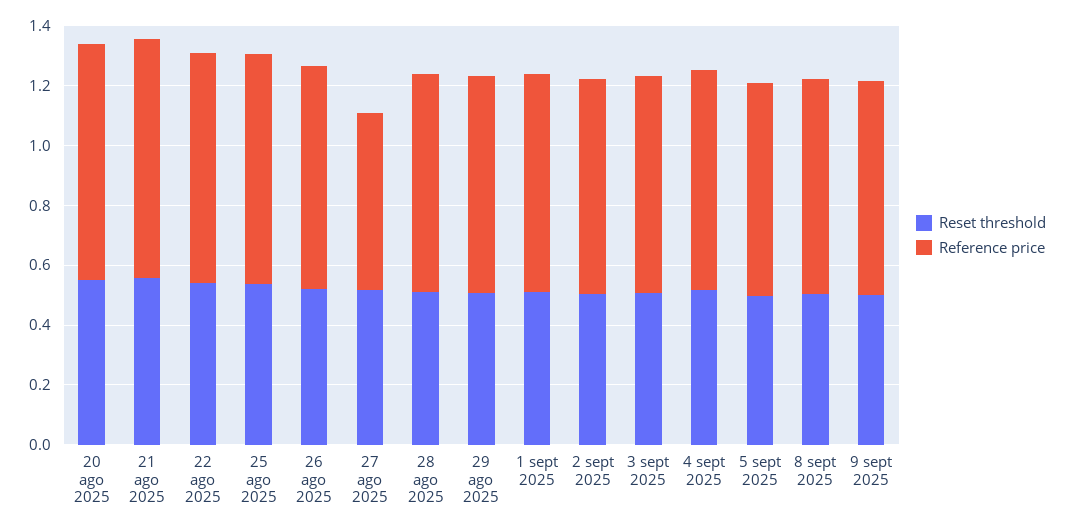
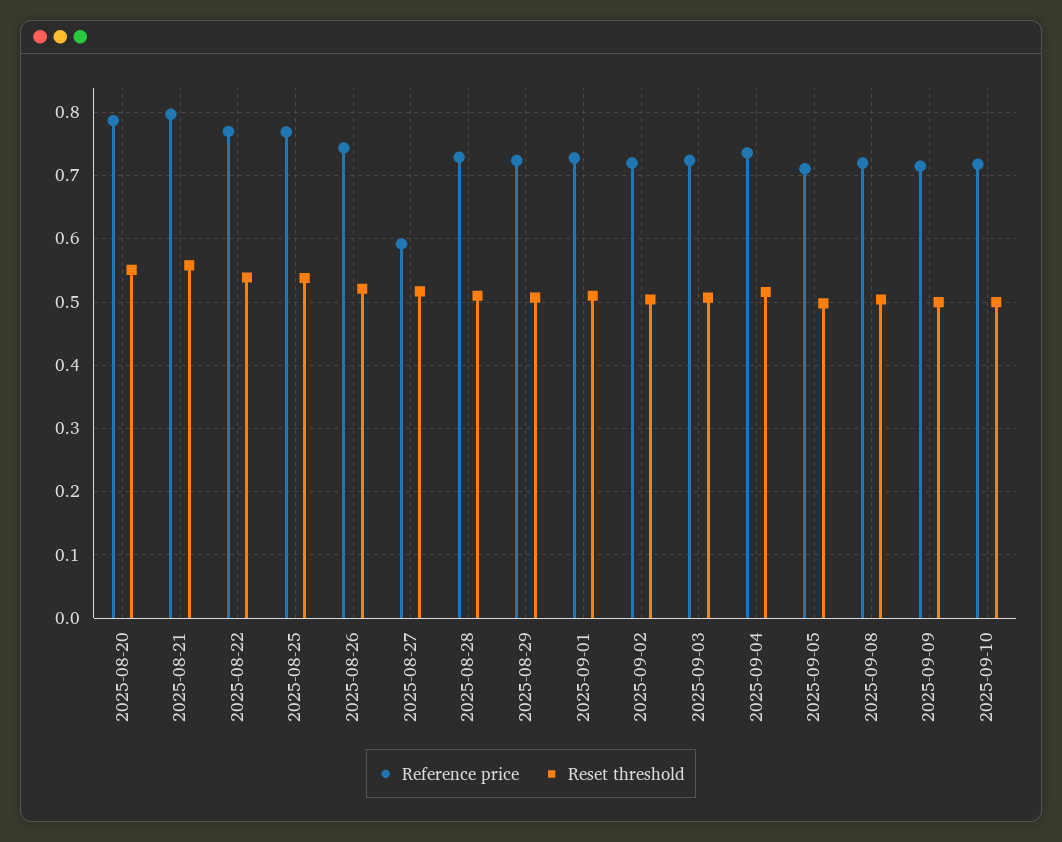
Reference price, 2025-09-10: none -> 0.72
Reset threshold, 2025-09-10: none -> 0.5

